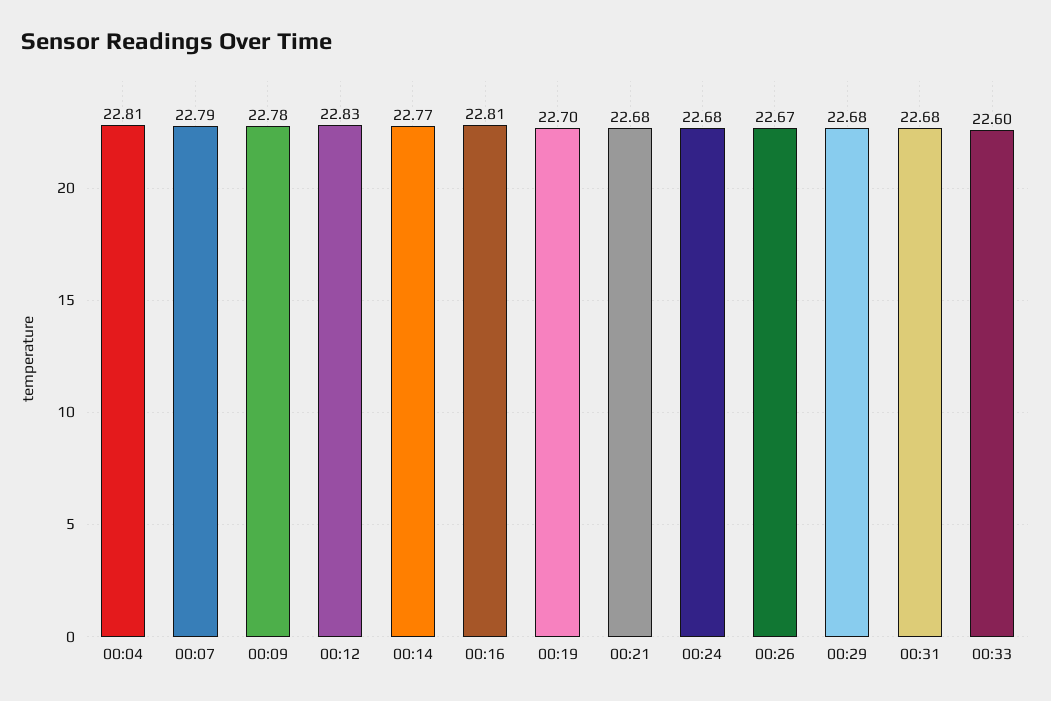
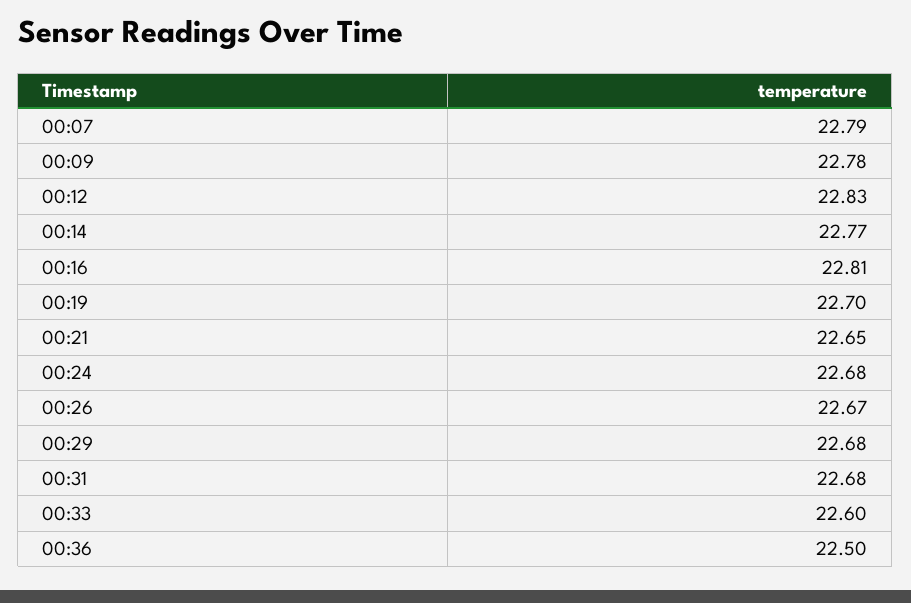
00:04: 22.81 -> none
00:21: 22.68 -> 22.65
00:36: none -> 22.5

